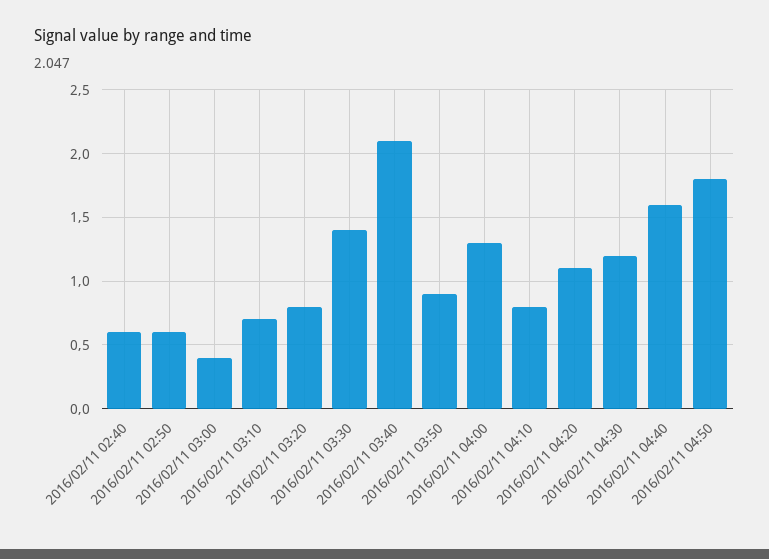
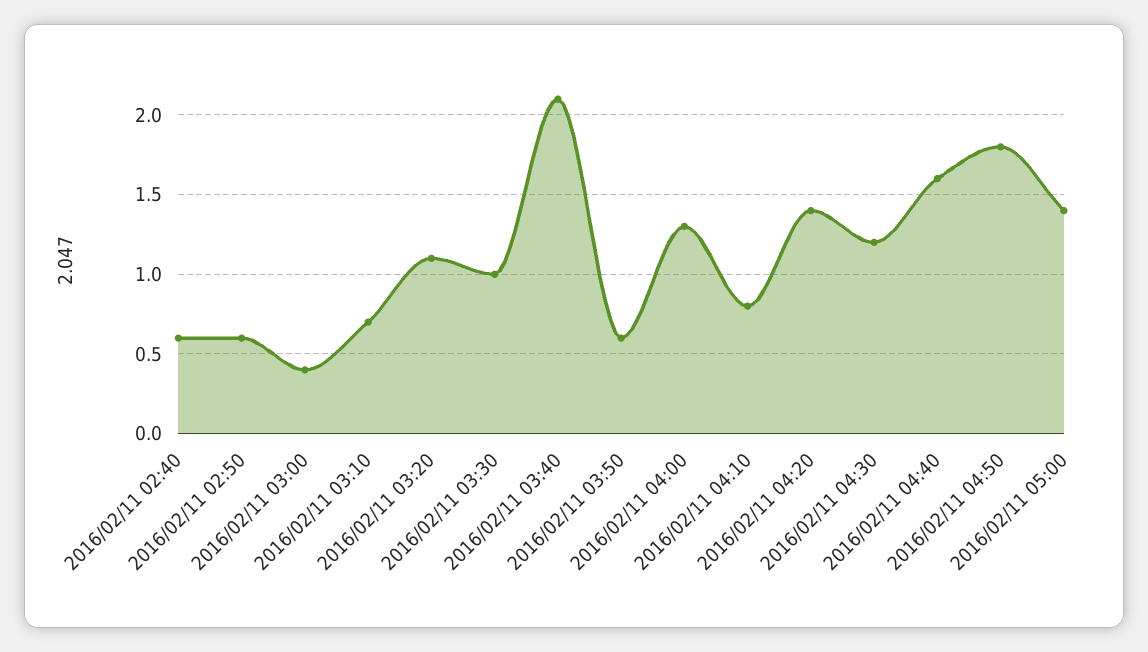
2016/02/11 03:20: 0.8 -> 1.1
2016/02/11 03:30: 1.4 -> 1
2016/02/11 03:50: 0.9 -> 0.6
2016/02/11 04:20: 1.1 -> 1.4
2016/02/11 05:00: none -> 1.4

